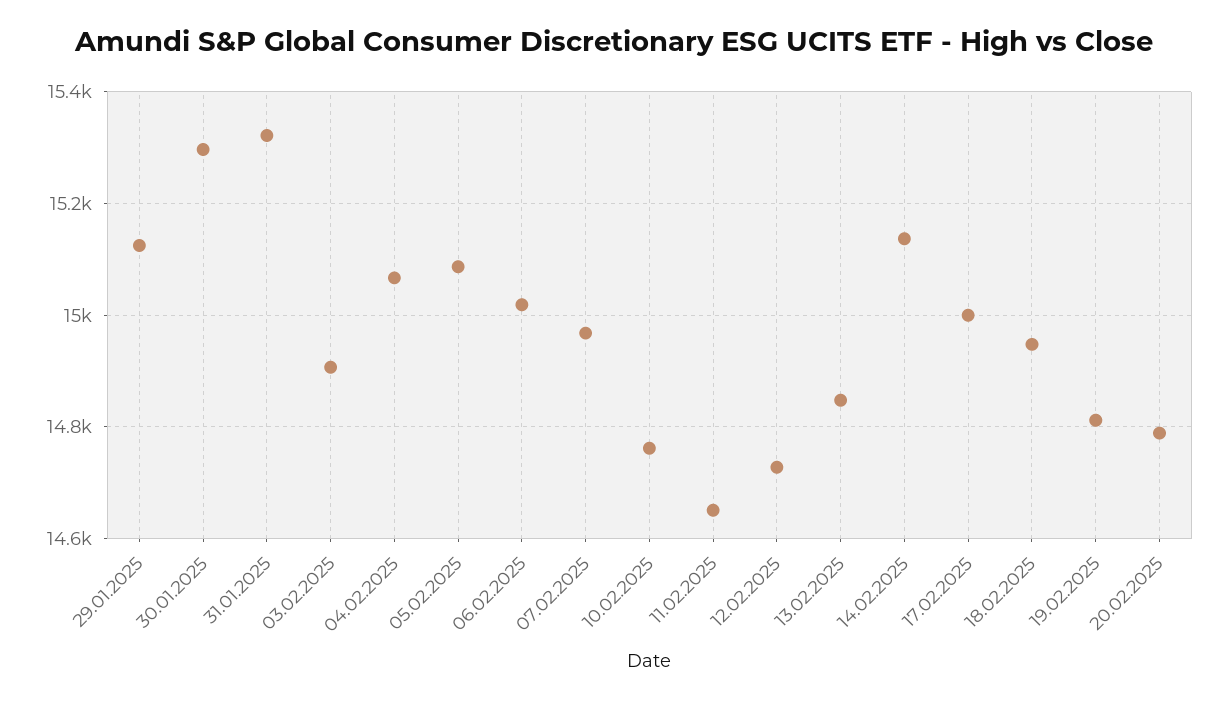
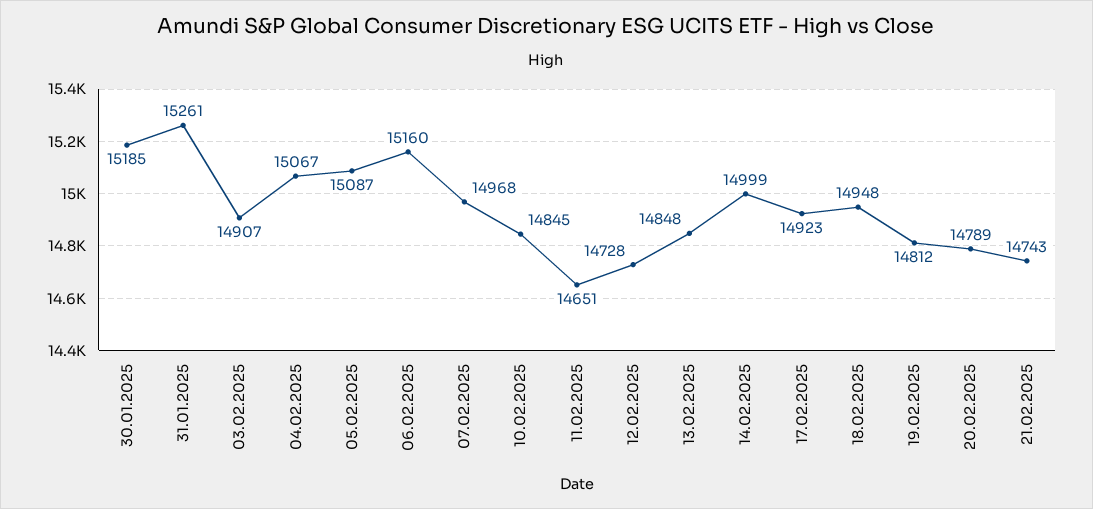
29.01.2025: 15120 -> none
30.01.2025: 15300 -> 15185
31.01.2025: 15320 -> 15261
06.02.2025: 15020 -> 15160
10.02.2025: 14760 -> 14845
14.02.2025: 15140 -> 14999
17.02.2025: 15000 -> 14923
21.02.2025: none -> 14743

